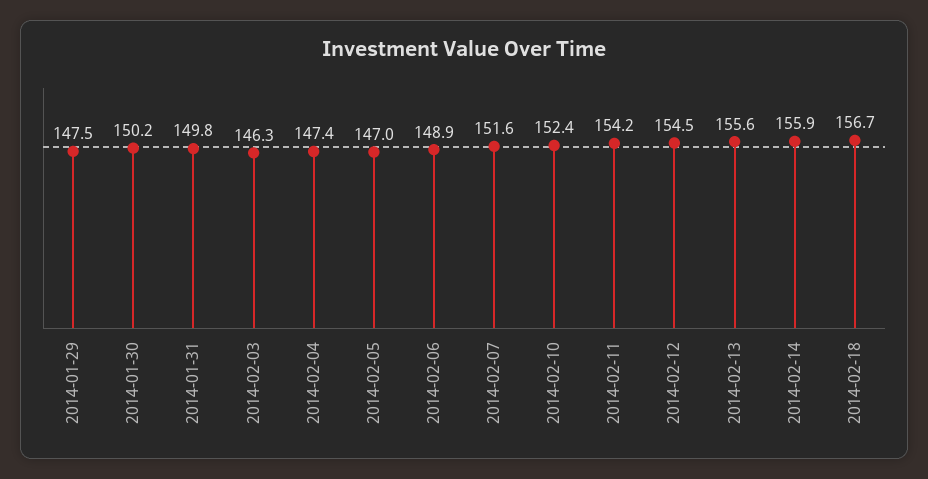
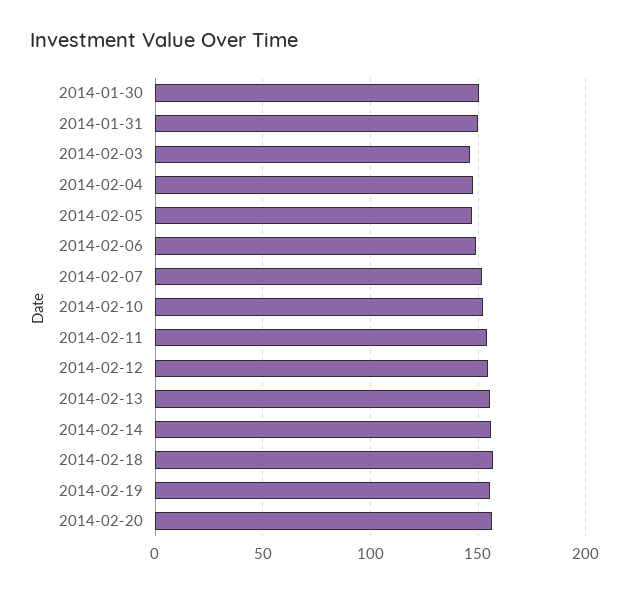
2014-01-29: 147.5 -> none
2014-02-19: none -> 155
2014-02-20: none -> 155

